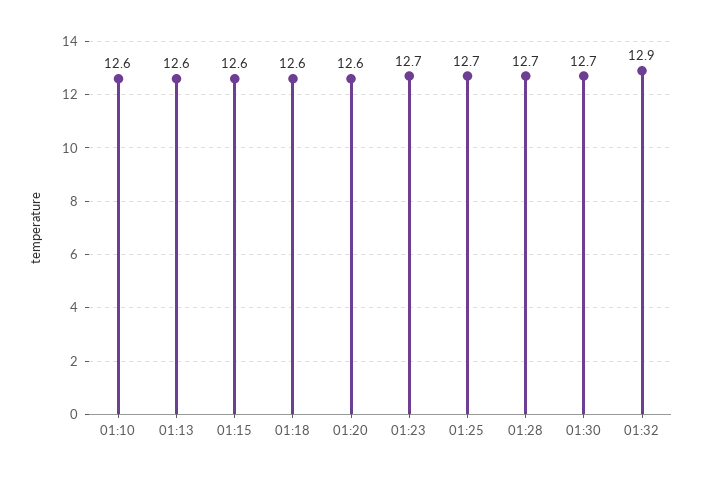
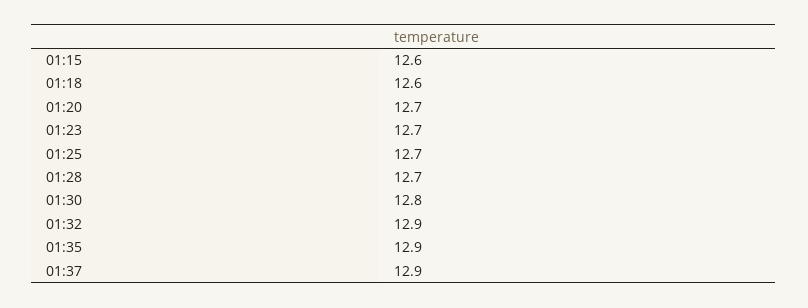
01:10: 12.6 -> none
01:13: 12.6 -> none
01:20: 12.6 -> 12.7
01:30: 12.7 -> 12.8
01:35: none -> 12.9
01:37: none -> 12.9

